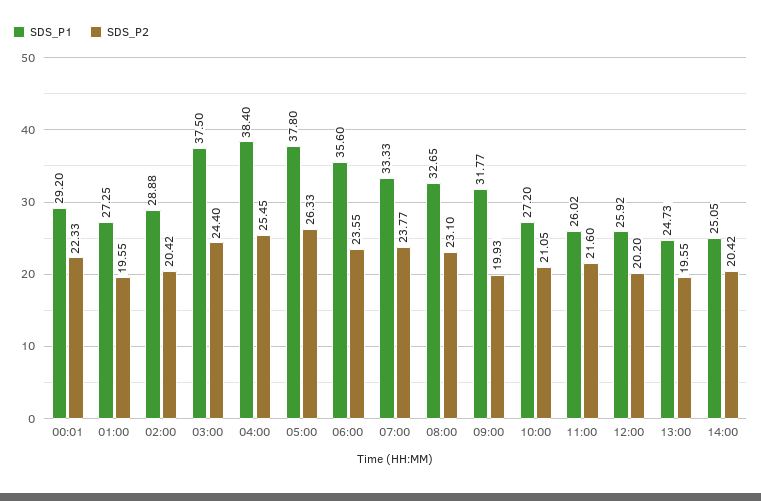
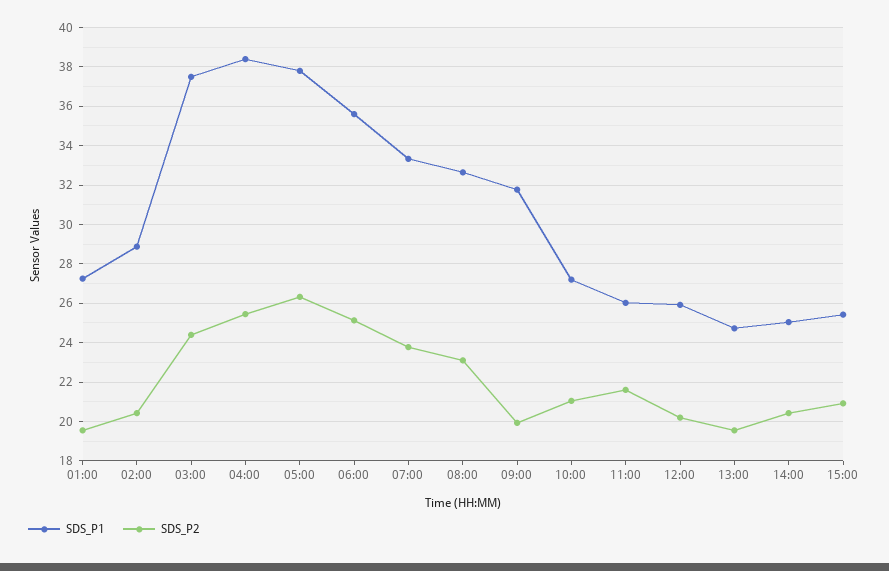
SDS_P1, 00:01: 29.2 -> none
SDS_P2, 00:01: 22.33 -> none
SDS_P2, 06:00: 23.55 -> 25
SDS_P1, 15:00: none -> 25.5
SDS_P2, 15:00: none -> 21

